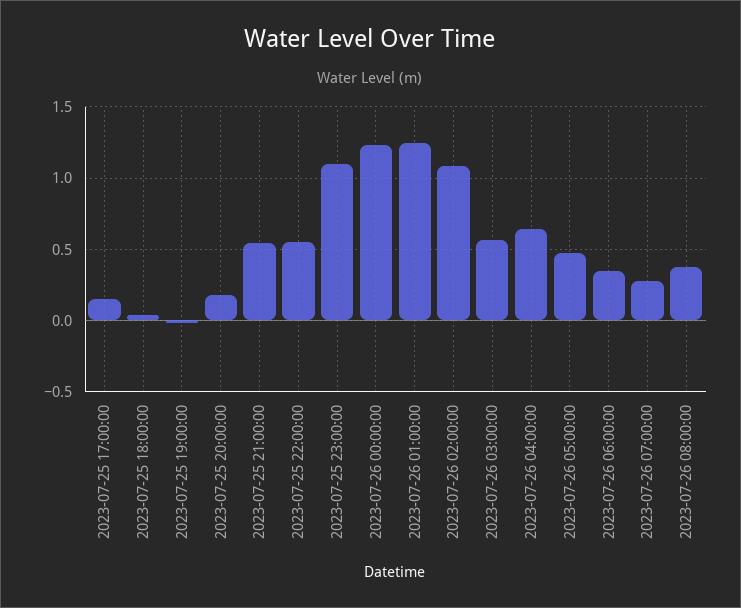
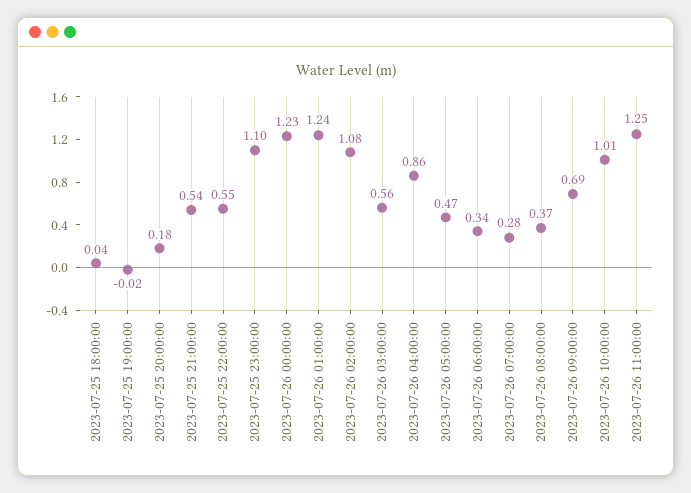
2023-07-25 17:00:00: 0.15 -> none
2023-07-26 04:00:00: 0.65 -> 0.86
2023-07-26 09:00:00: none -> 0.69
2023-07-26 10:00:00: none -> 1.01
2023-07-26 11:00:00: none -> 1.25

